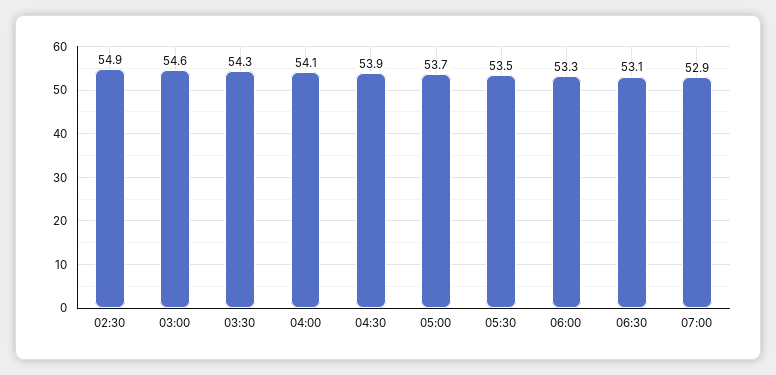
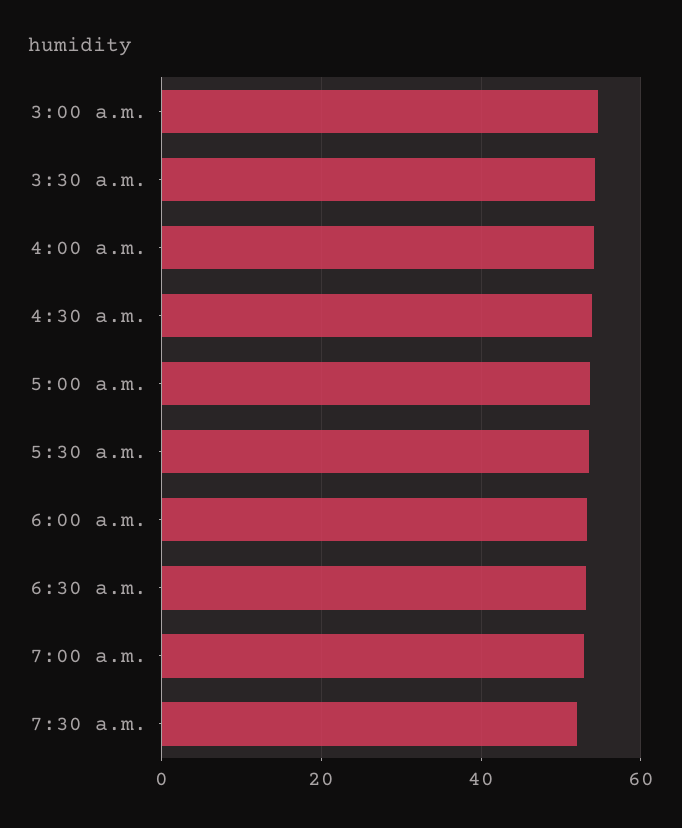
02:30: 54.9 -> none
7:30 a.m.: none -> 52

